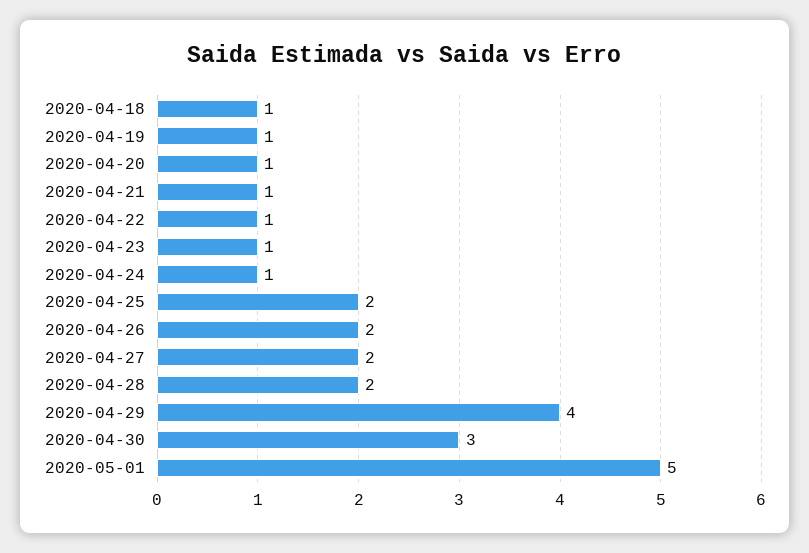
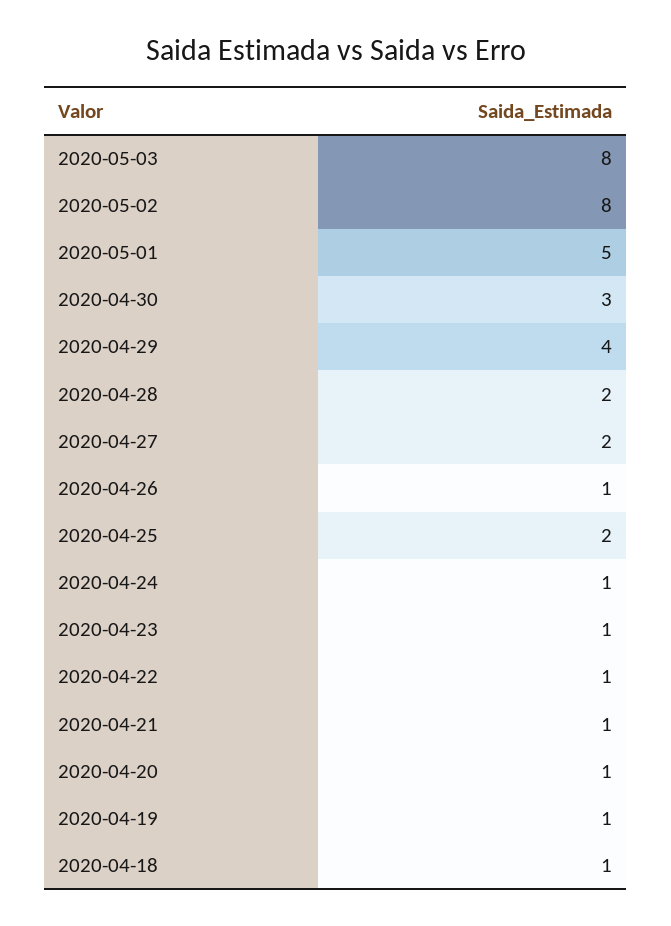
2020-04-26: 2 -> 1
2020-05-03: none -> 8
2020-05-02: none -> 8

